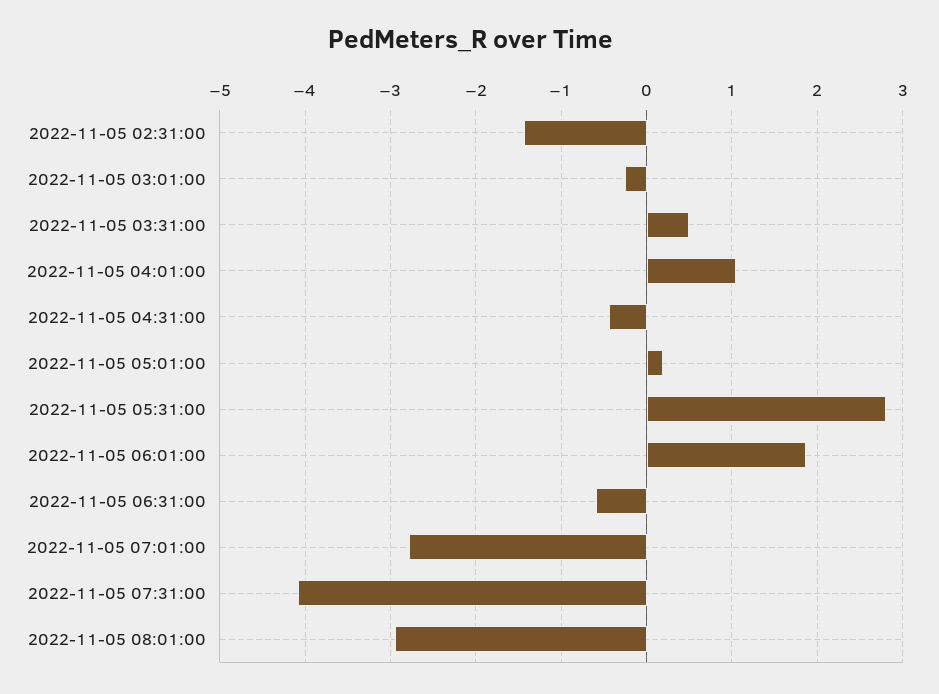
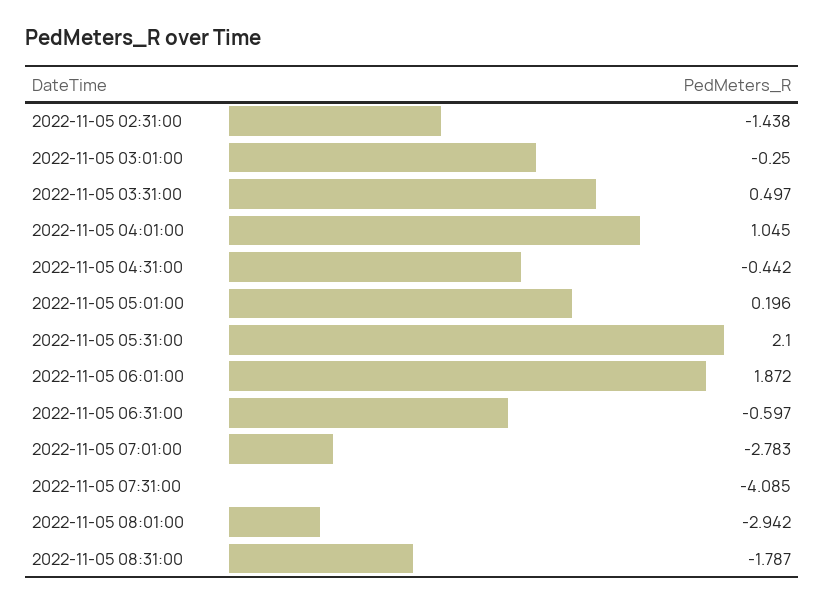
2022-11-05 05:31:00: 2.8 -> 2.1
2022-11-05 08:31:00: none -> -1.787

